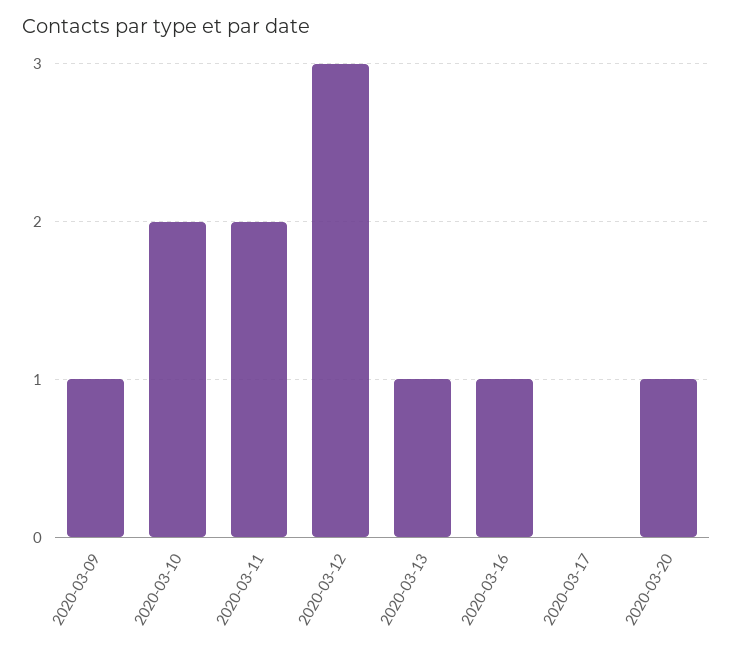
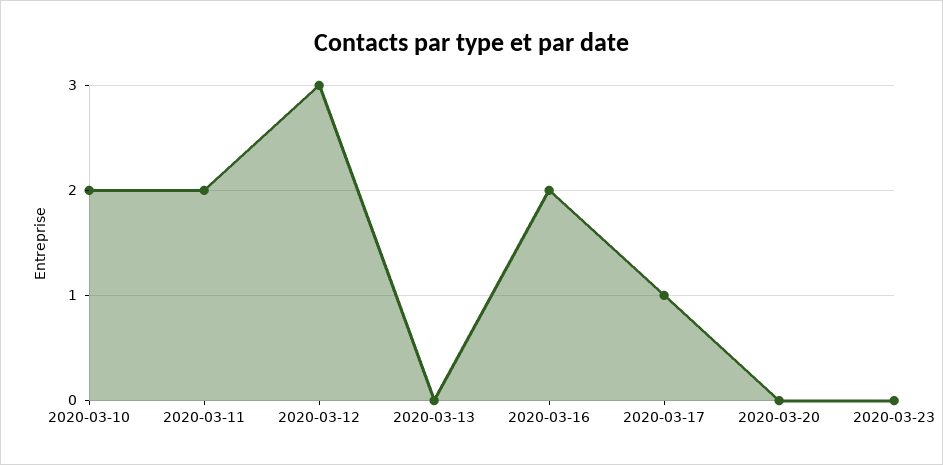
2020-03-09: 1 -> none
2020-03-13: 1 -> 0
2020-03-16: 1 -> 2
2020-03-17: 0 -> 1
2020-03-20: 1 -> 0
2020-03-23: none -> 0

